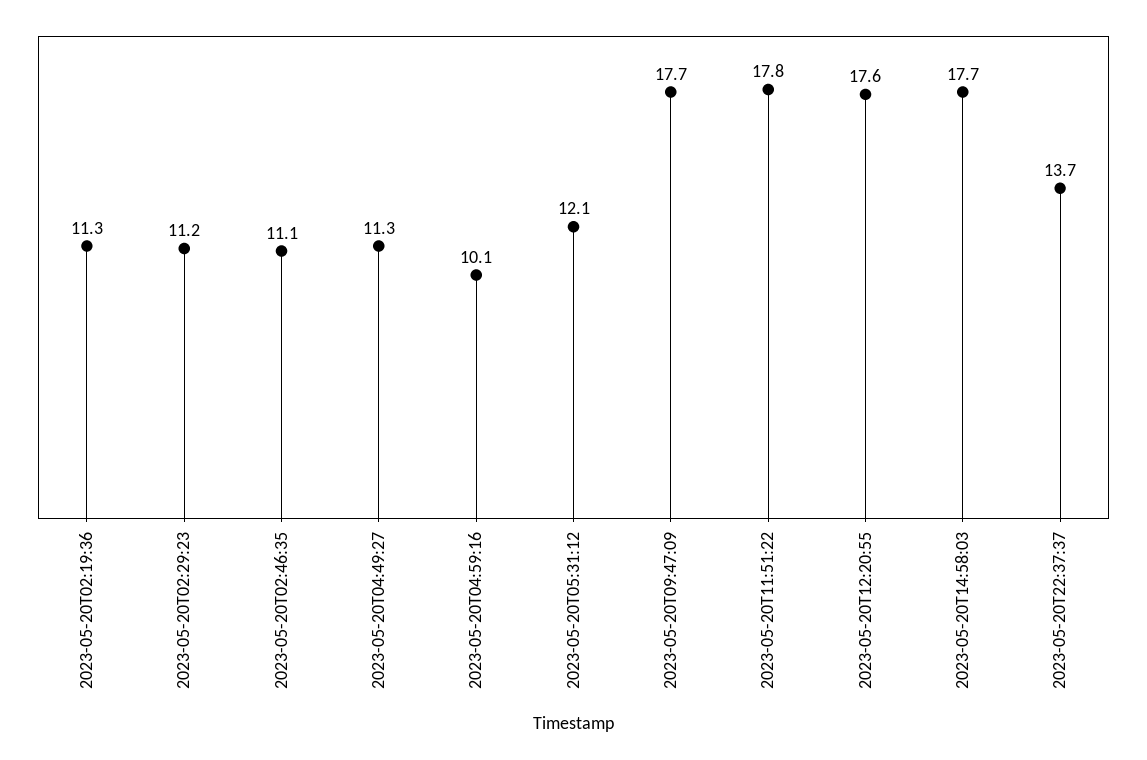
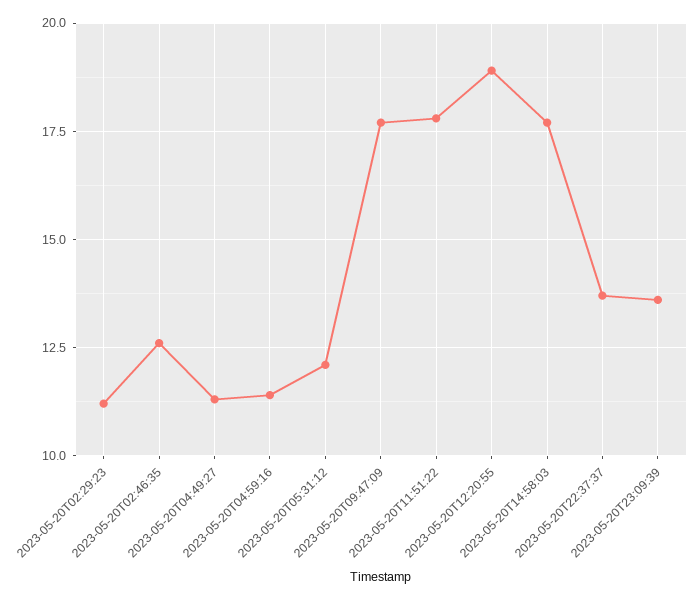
2023-05-20T02:19:36: 11.3 -> none
2023-05-20T02:46:35: 11.1 -> 12.5
2023-05-20T04:59:16: 10.1 -> 11.5
2023-05-20T12:20:55: 17.6 -> 19
2023-05-20T23:09:39: none -> 13.5

